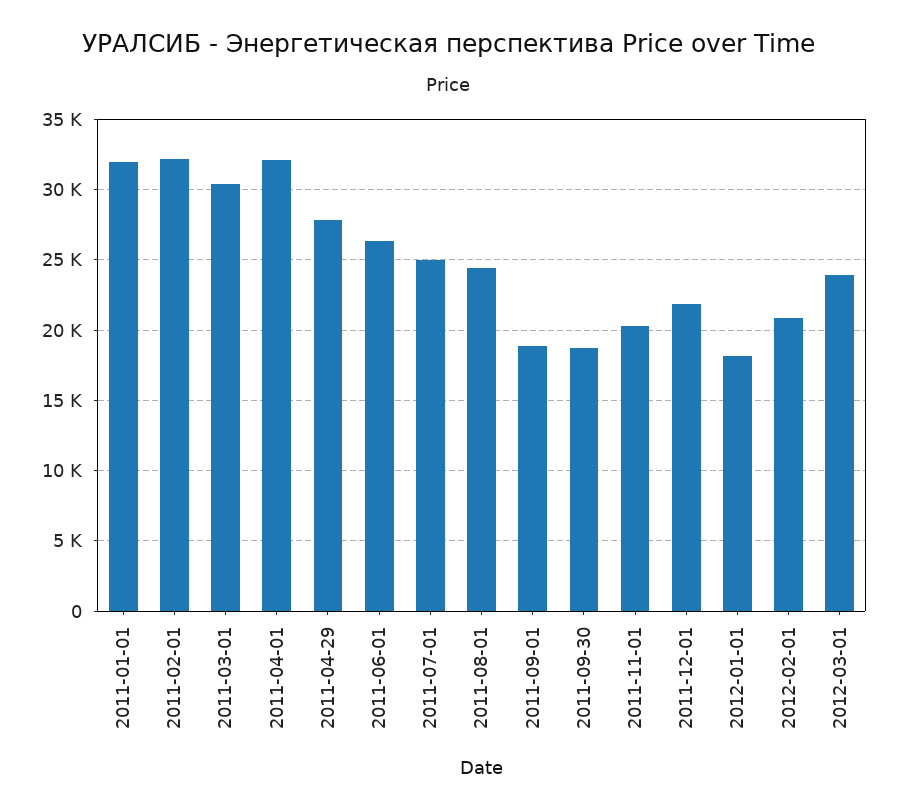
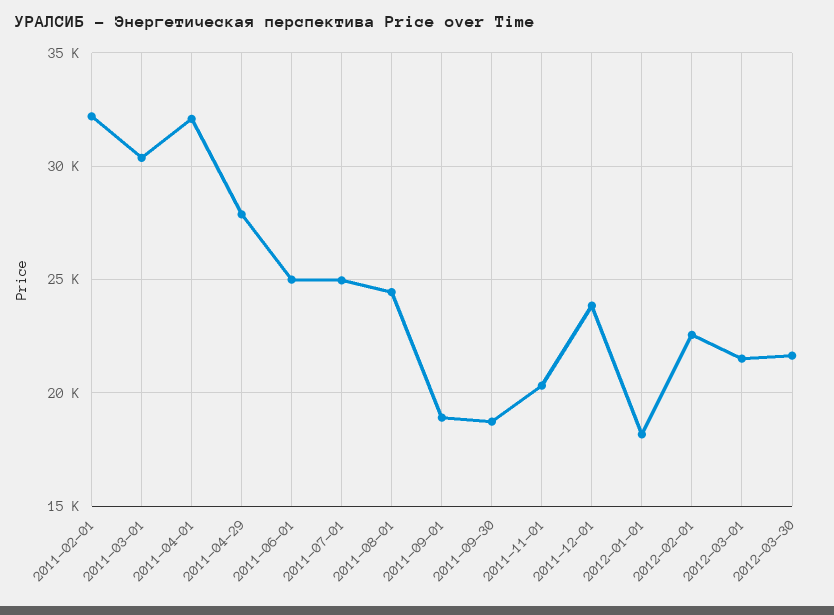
2011-01-01: 32000 -> none
2011-06-01: 26500 -> 25000
2011-12-01: 22000 -> 24000
2012-02-01: 21000 -> 22500
2012-03-01: 24000 -> 21500
2012-03-30: none -> 21500

